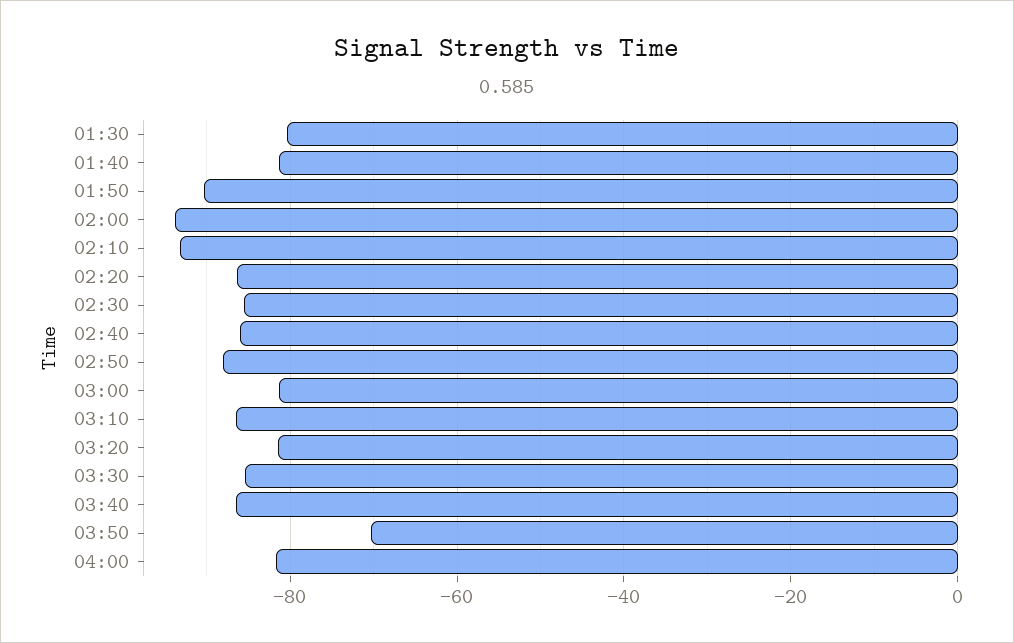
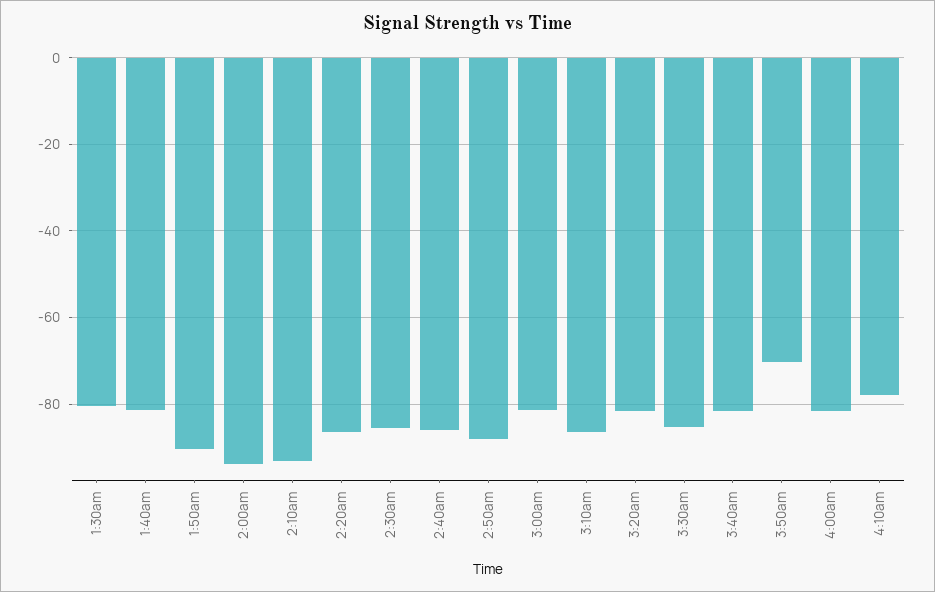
03:40: -86 -> -82
4:10am: none -> -78

